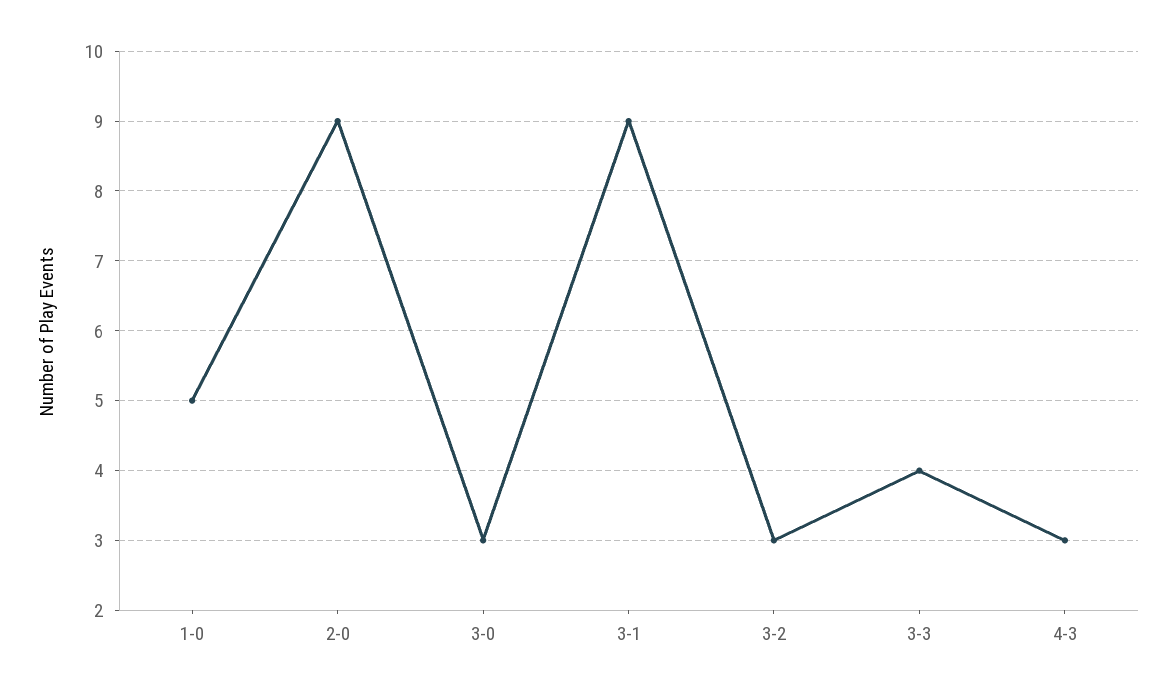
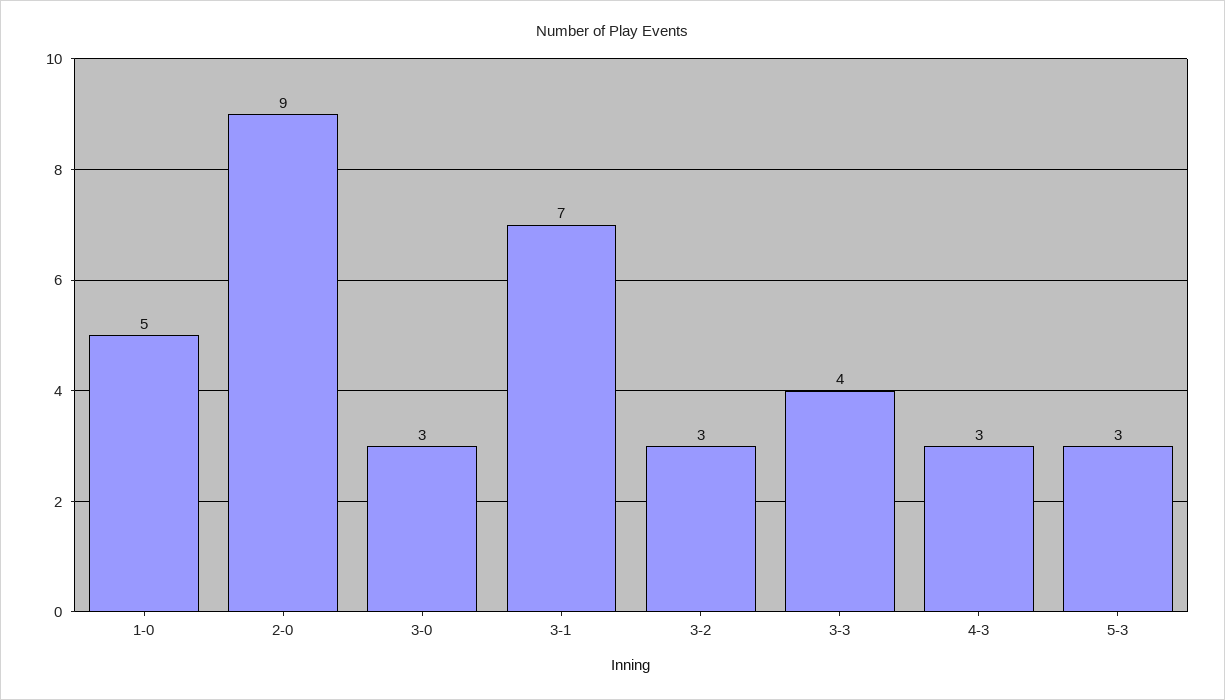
3-1: 9 -> 7
5-3: none -> 3

